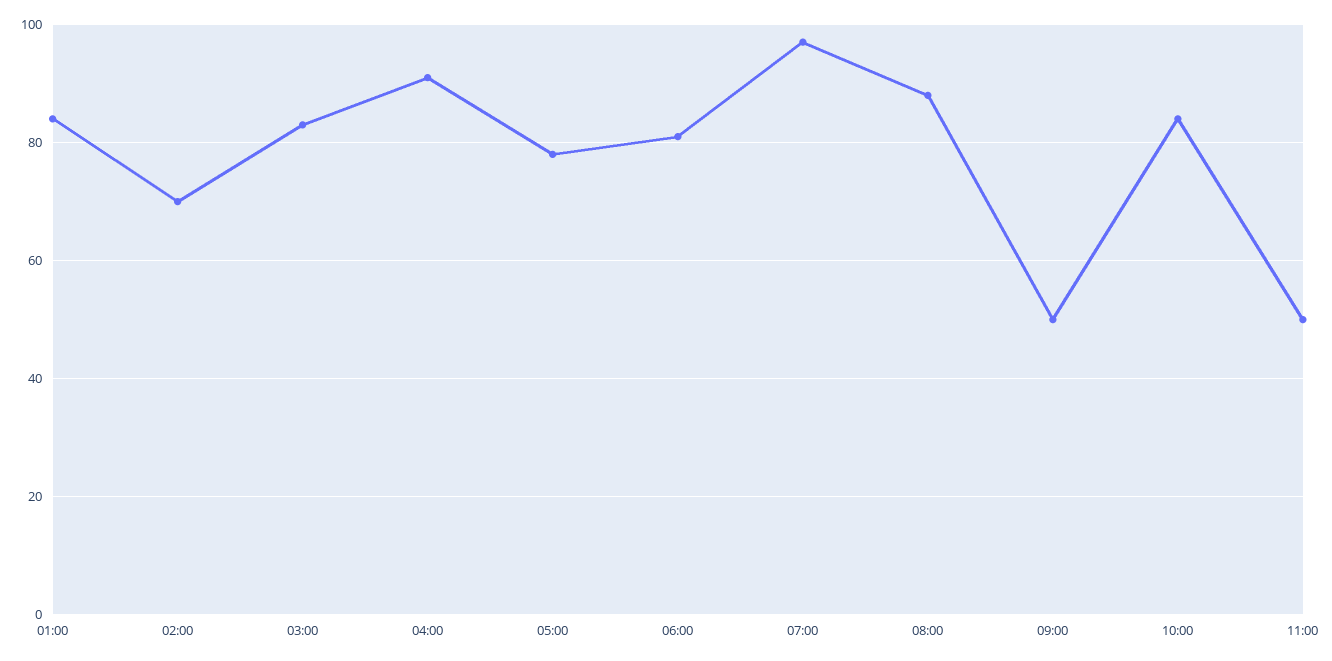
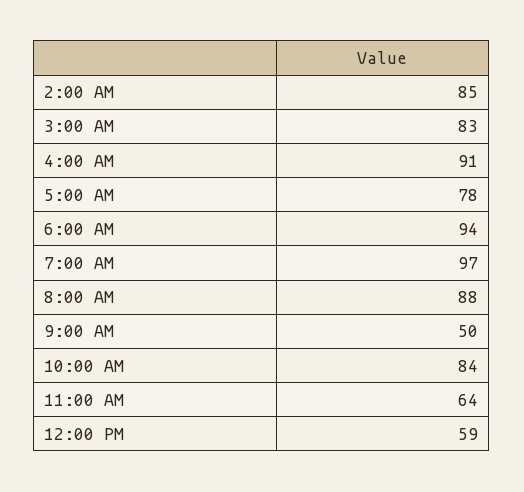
01:00: 85 -> none
02:00: 70 -> 85
06:00: 80 -> 94
11:00: 50 -> 64
12:00 PM: none -> 59

